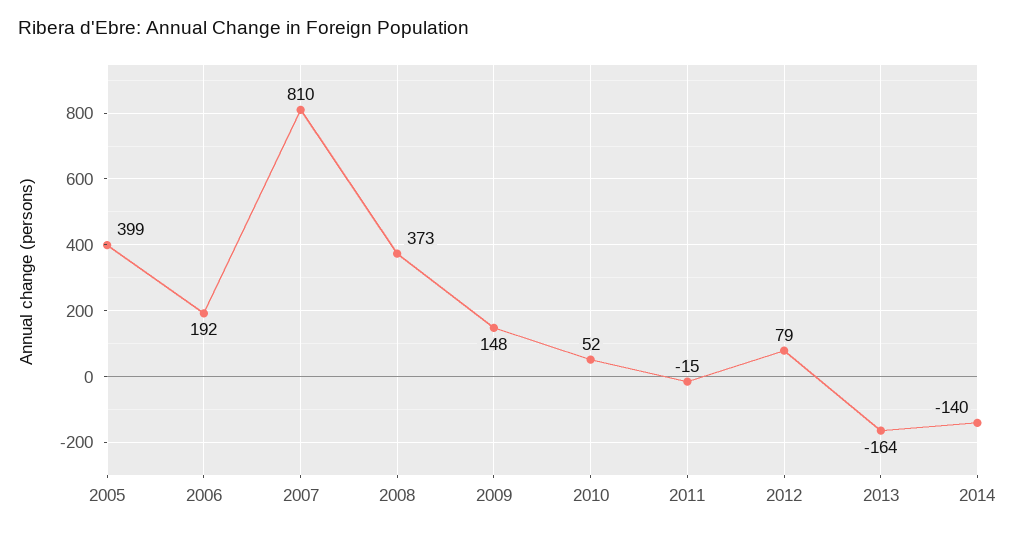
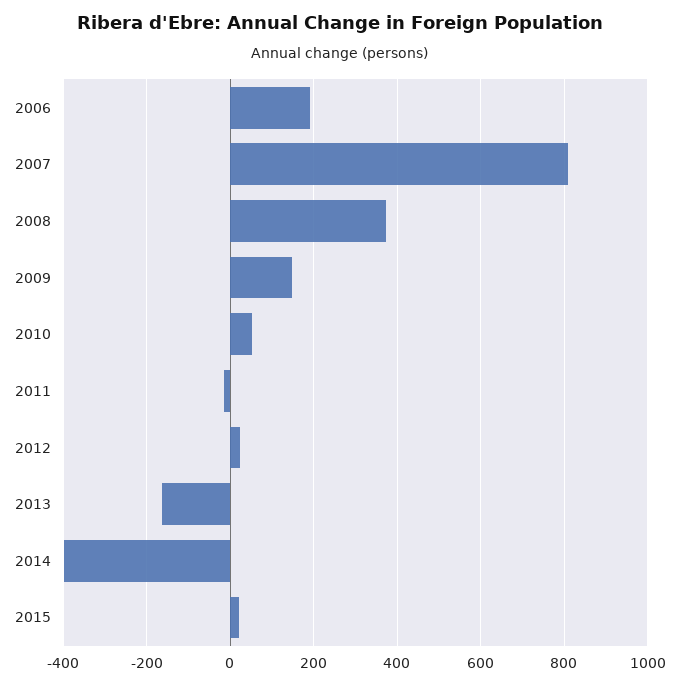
2005: 399 -> none
2012: 79 -> 20
2014: -140 -> -400
2015: none -> 20

